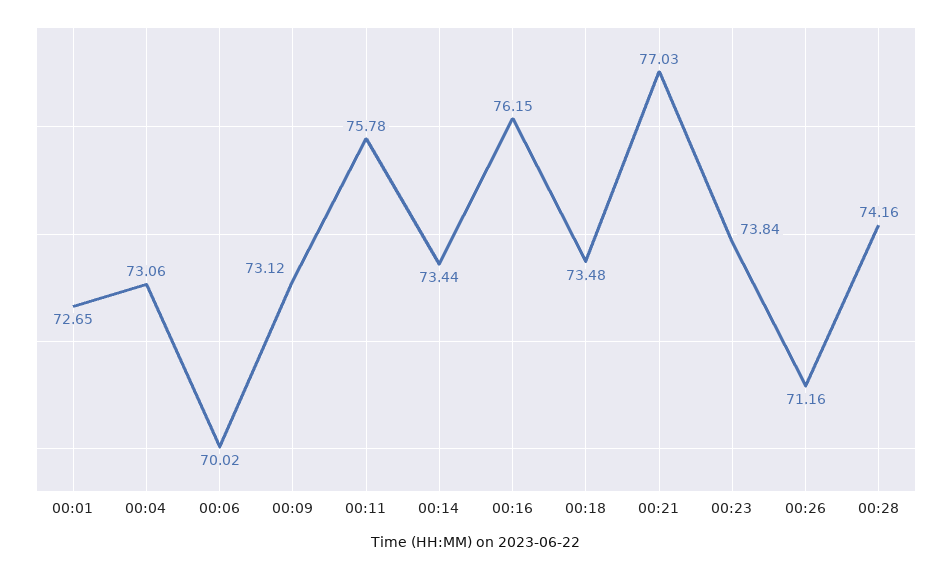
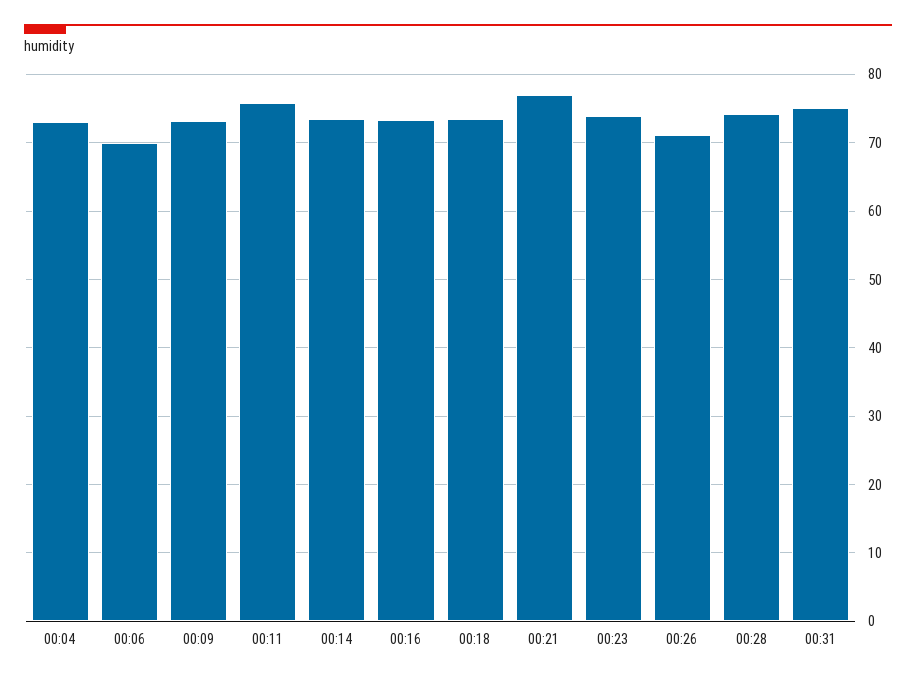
00:01: 72.65 -> none
00:16: 76.15 -> 73
00:31: none -> 75

